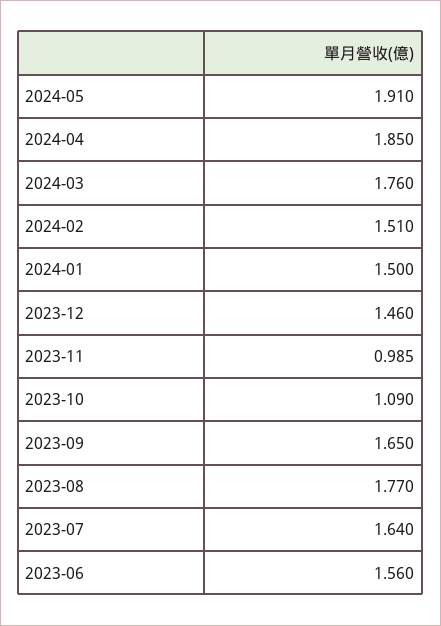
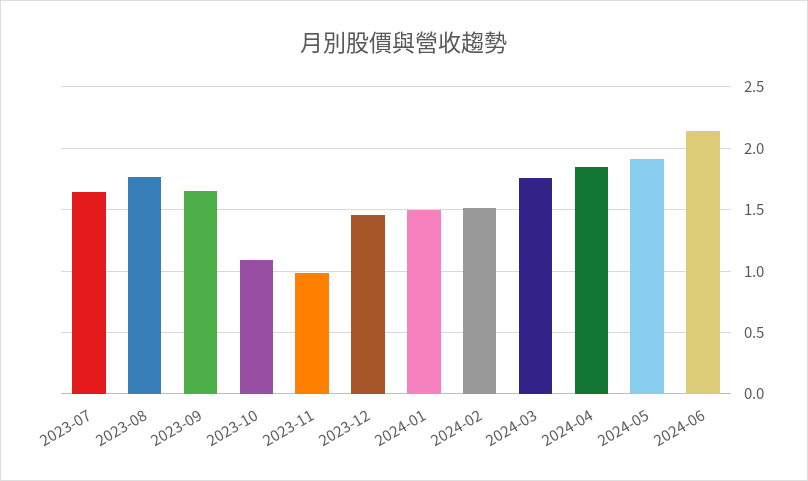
2023-06: 1.56 -> none
2024-06: none -> 2.15

